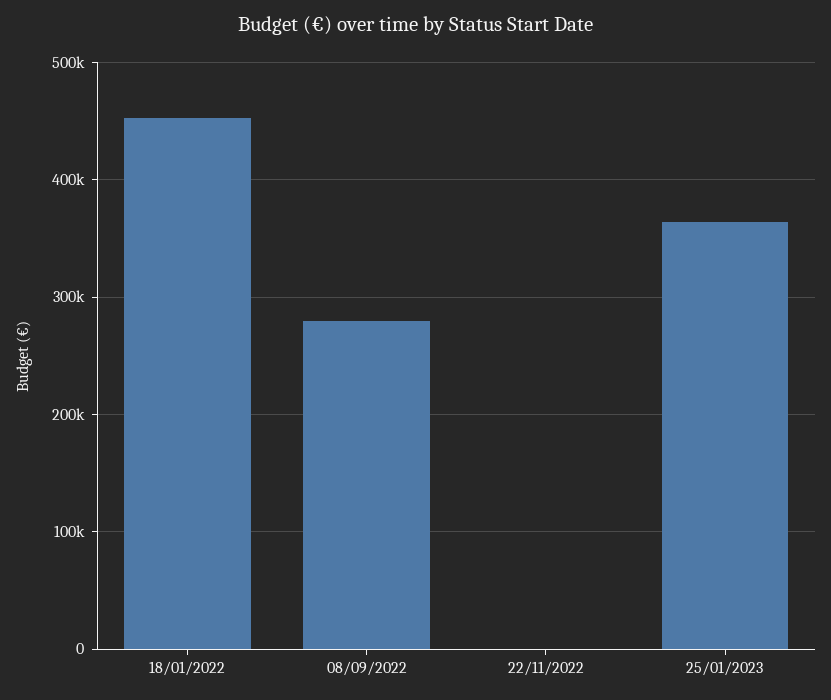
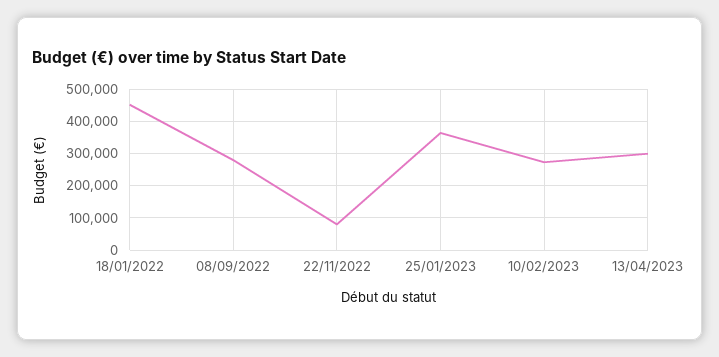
22/11/2022: 0 -> 80000
10/02/2023: none -> 280000
13/04/2023: none -> 300000

